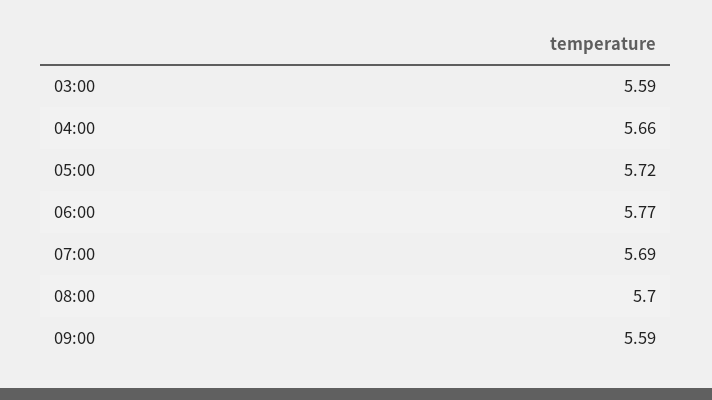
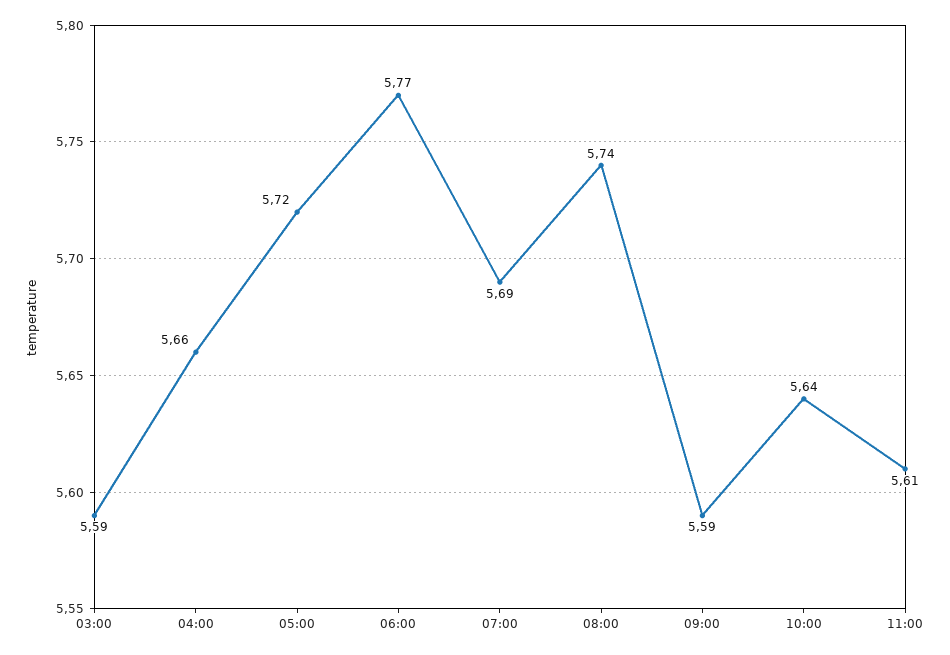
08:00: 5.7 -> 5.74
10:00: none -> 5.64
11:00: none -> 5.61

